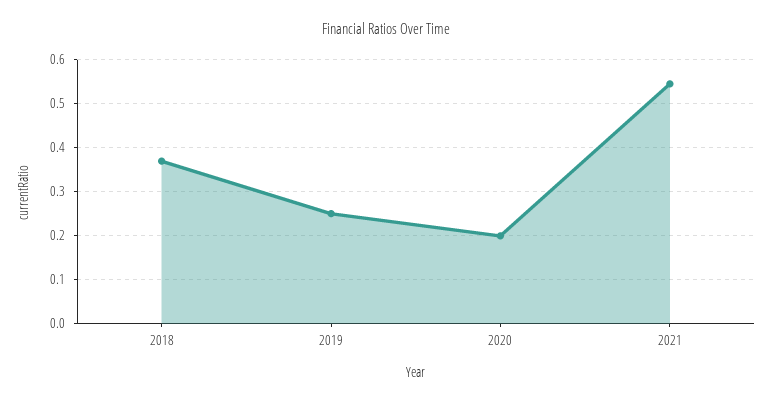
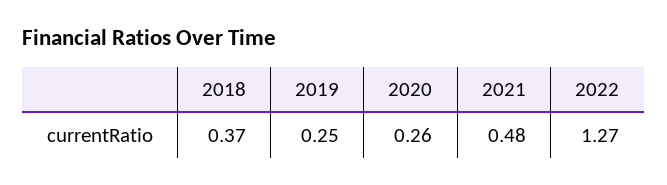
2020: 0.2 -> 0.26
2021: 0.54 -> 0.48
2022: none -> 1.27

